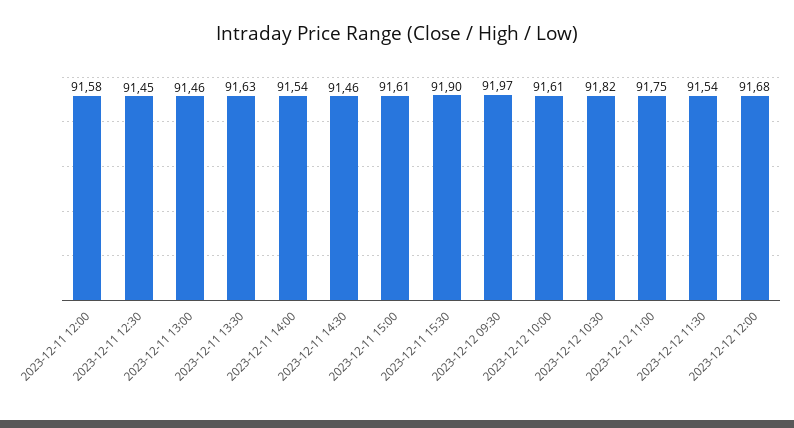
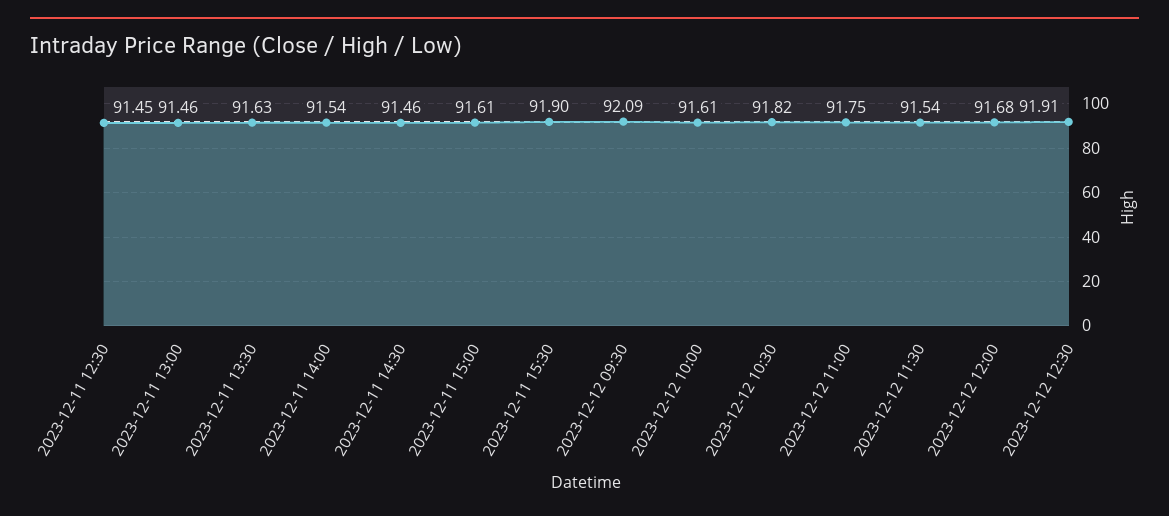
2023-12-11 12:00: 91.58 -> none
2023-12-12 09:30: 91.97 -> 92.09
2023-12-12 12:30: none -> 91.91

